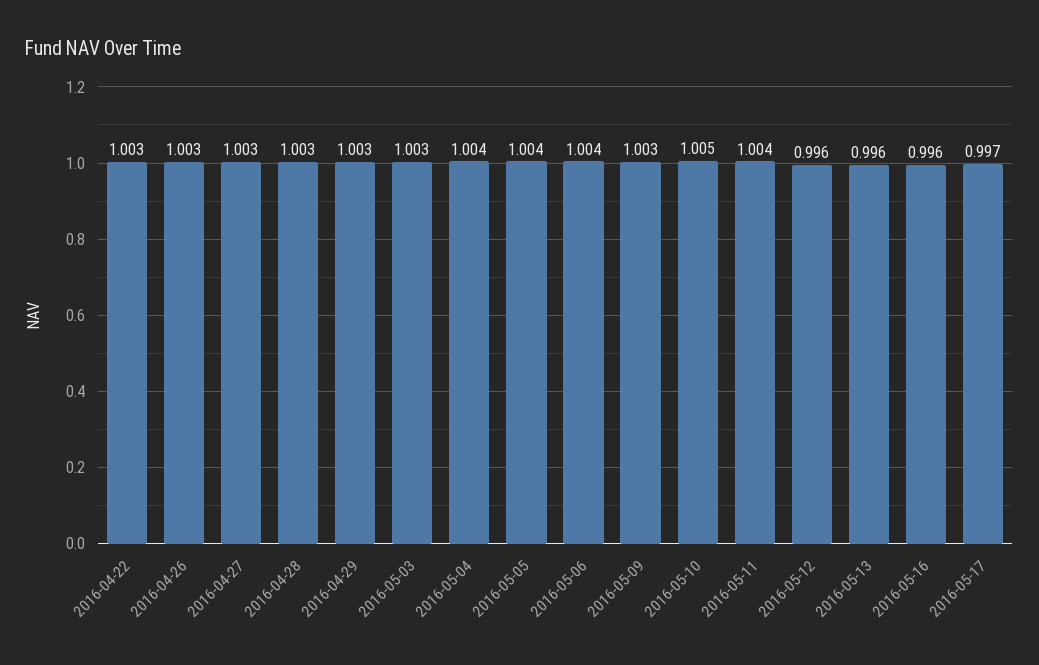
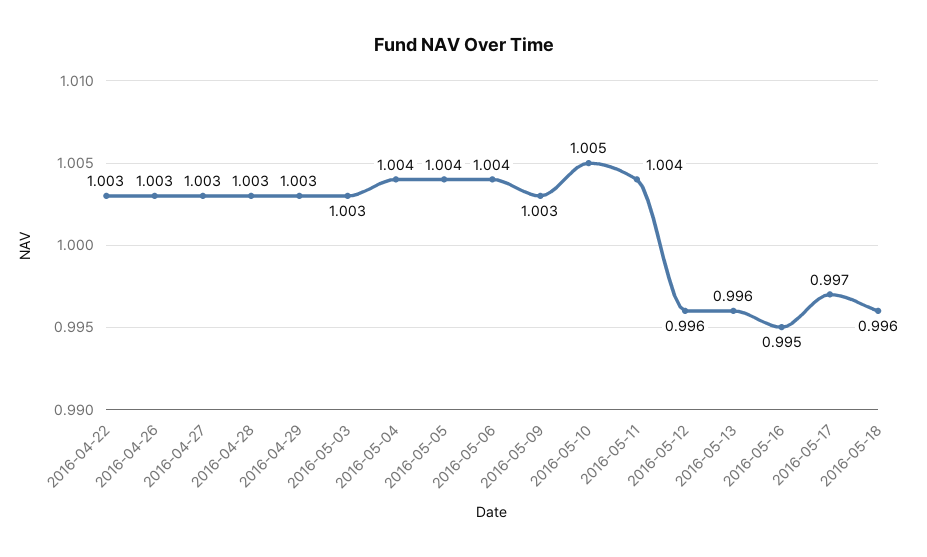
2016-05-16: 0.996 -> 0.995
2016-05-18: none -> 0.996

